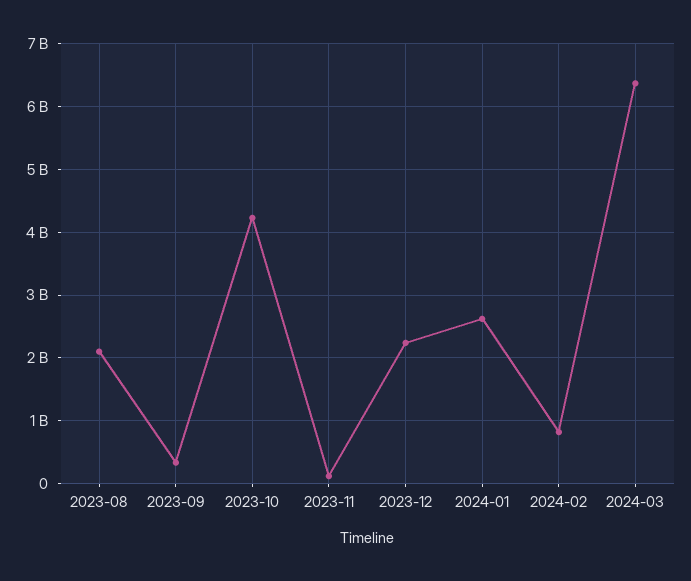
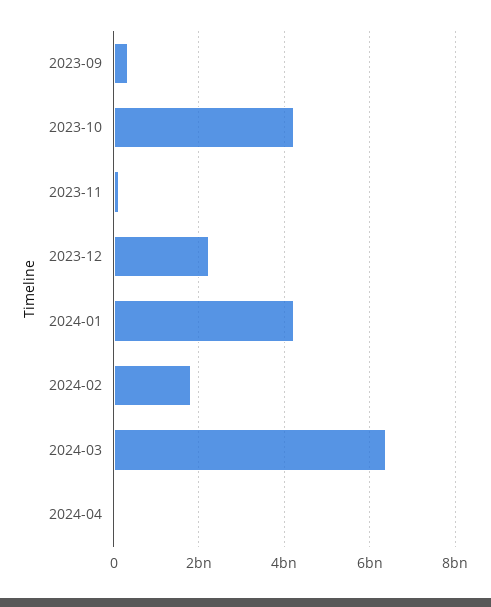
2023-08: 2100000000 -> none
2024-01: 2600000000 -> 4200000000
2024-02: 800000000 -> 1800000000
2024-04: none -> 0

